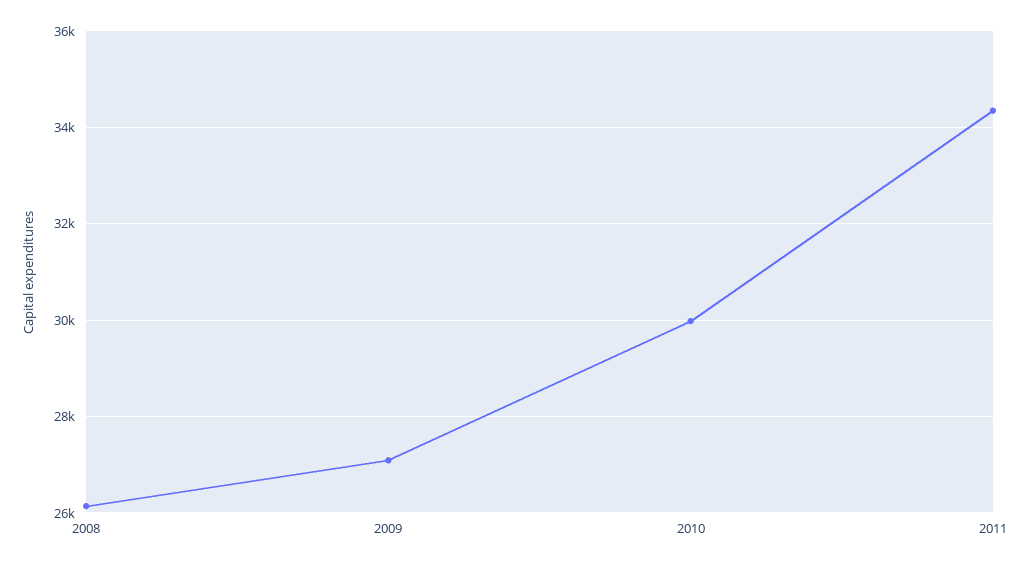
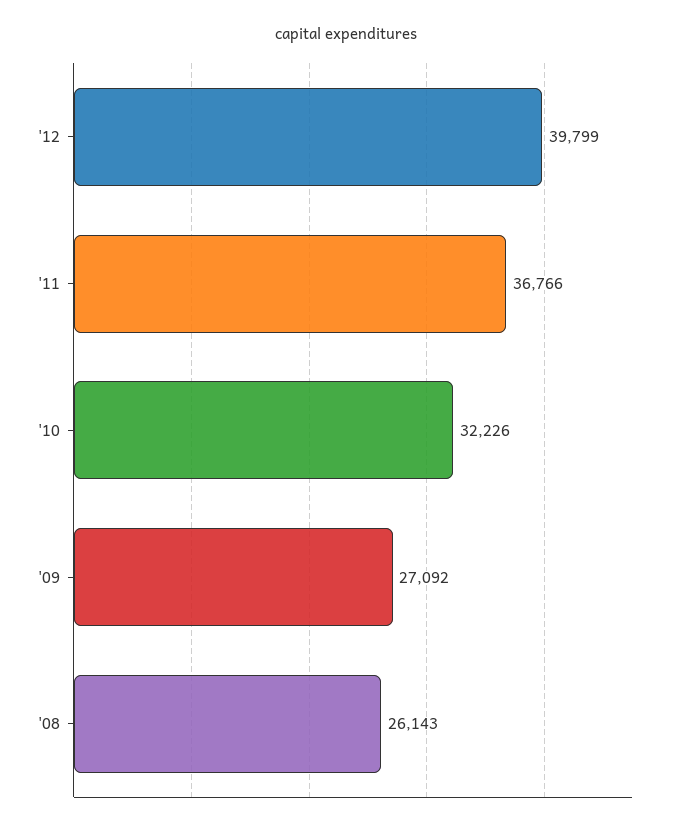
2010: 30000 -> 32226
2011: 34400 -> 36766
'12: none -> 39799

